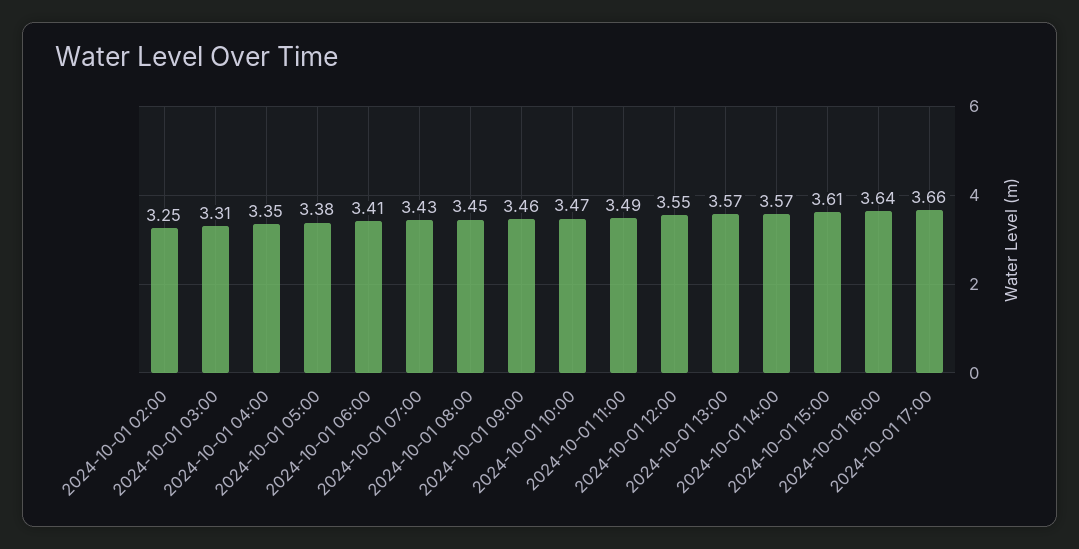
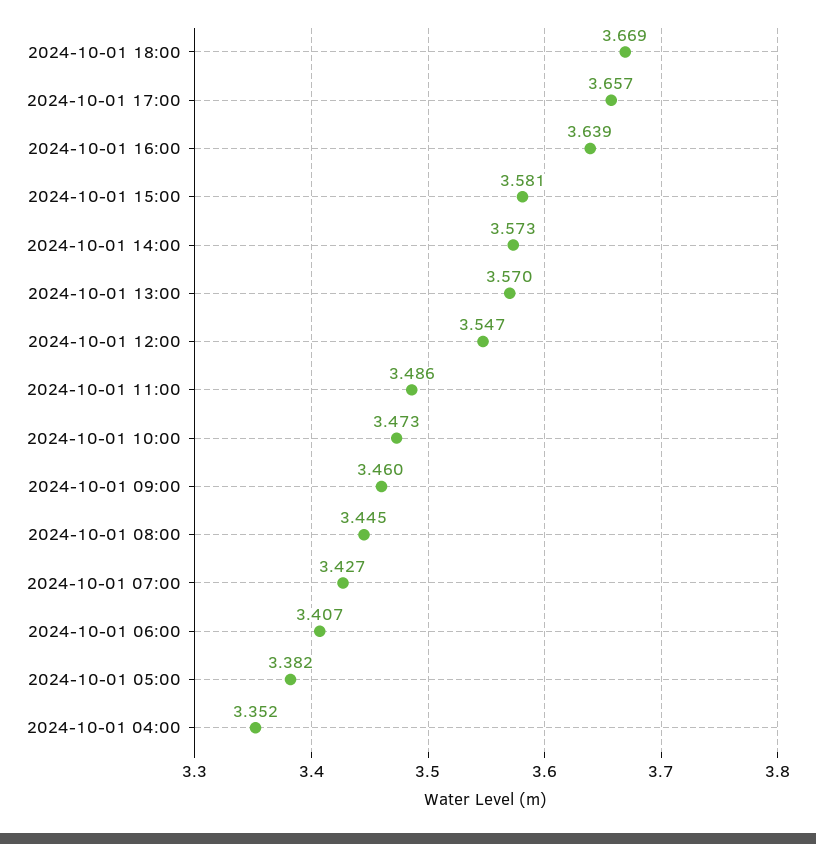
2024-10-01 02:00: 3.25 -> none
2024-10-01 03:00: 3.31 -> none
2024-10-01 15:00: 3.61 -> 3.581
2024-10-01 18:00: none -> 3.669

